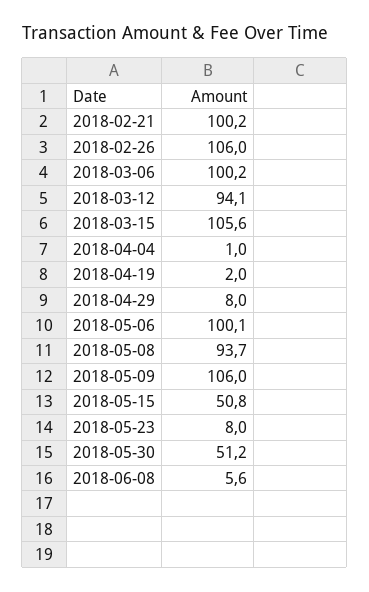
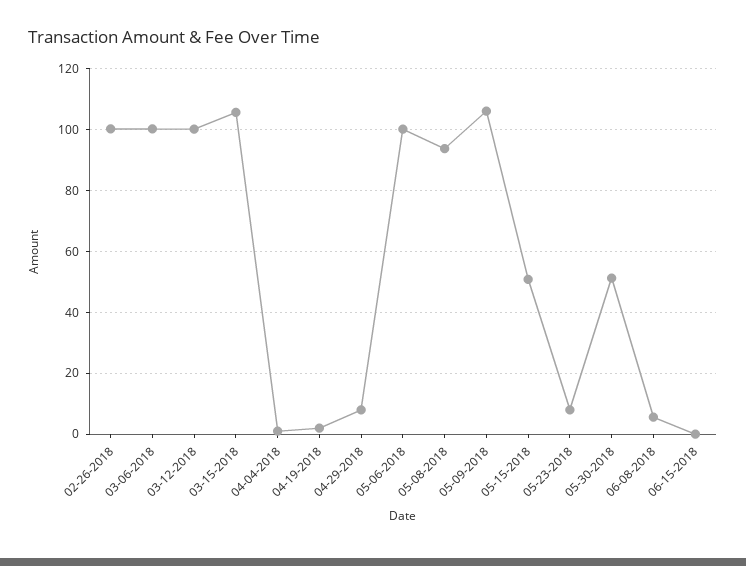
2018-02-21: 100.2 -> none
2018-02-26: 106 -> 100
2018-03-12: 94.1 -> 100
06-15-2018: none -> 0

